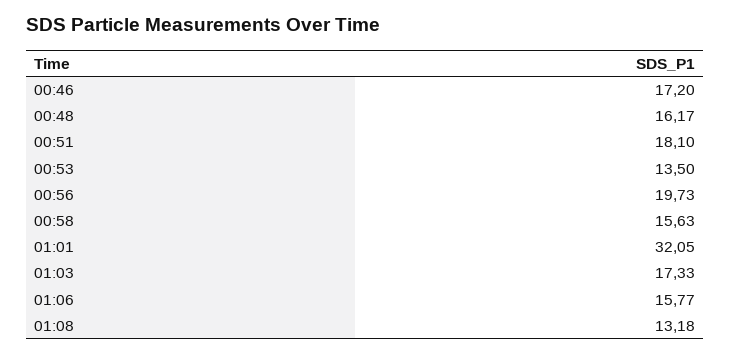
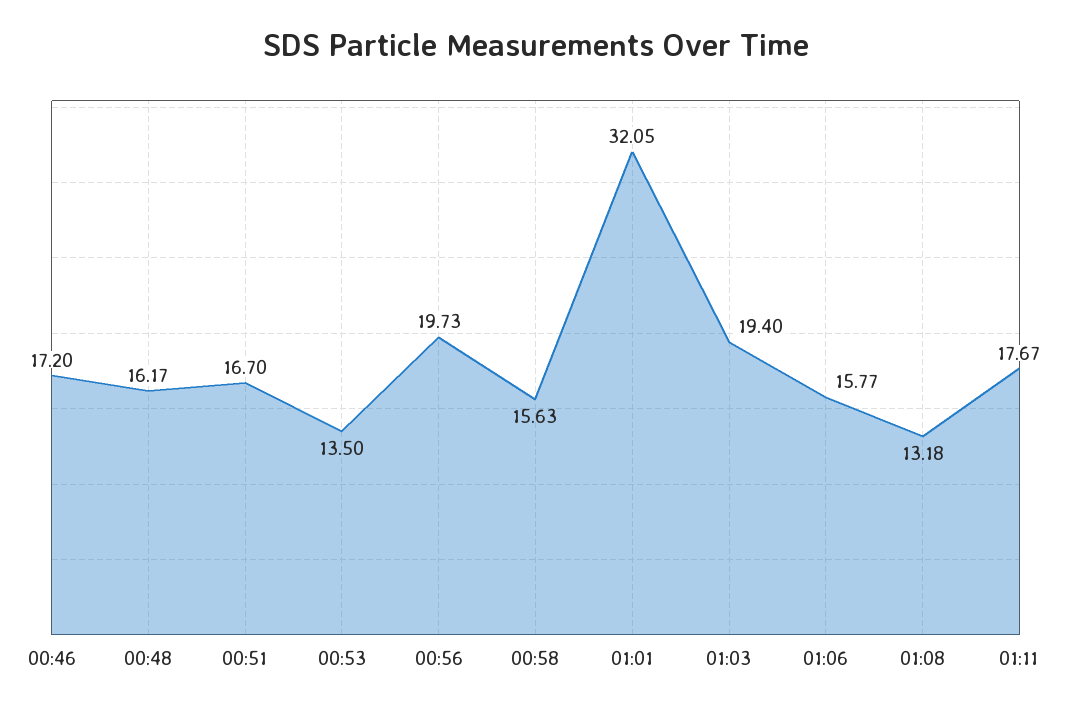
00:51: 18.1 -> 16.7
01:03: 17.33 -> 19.4
01:11: none -> 17.67

